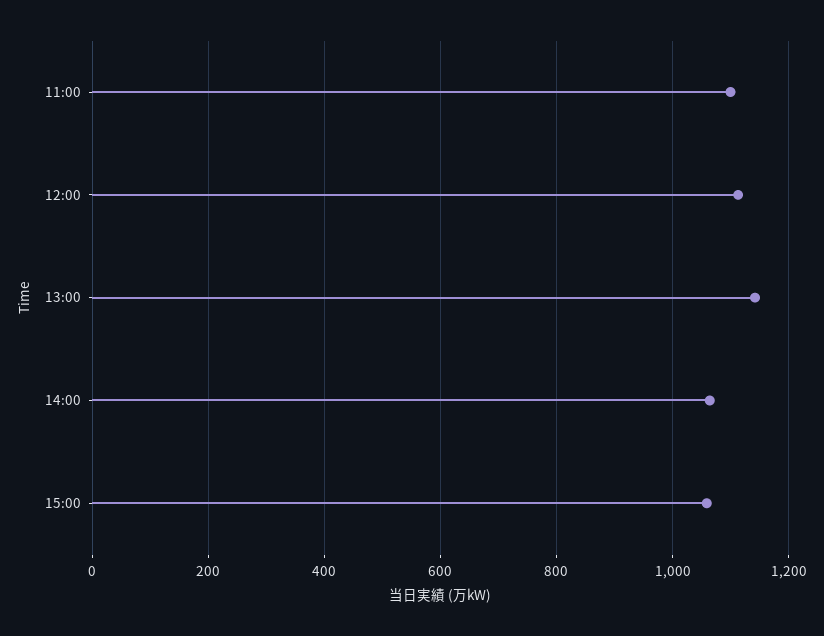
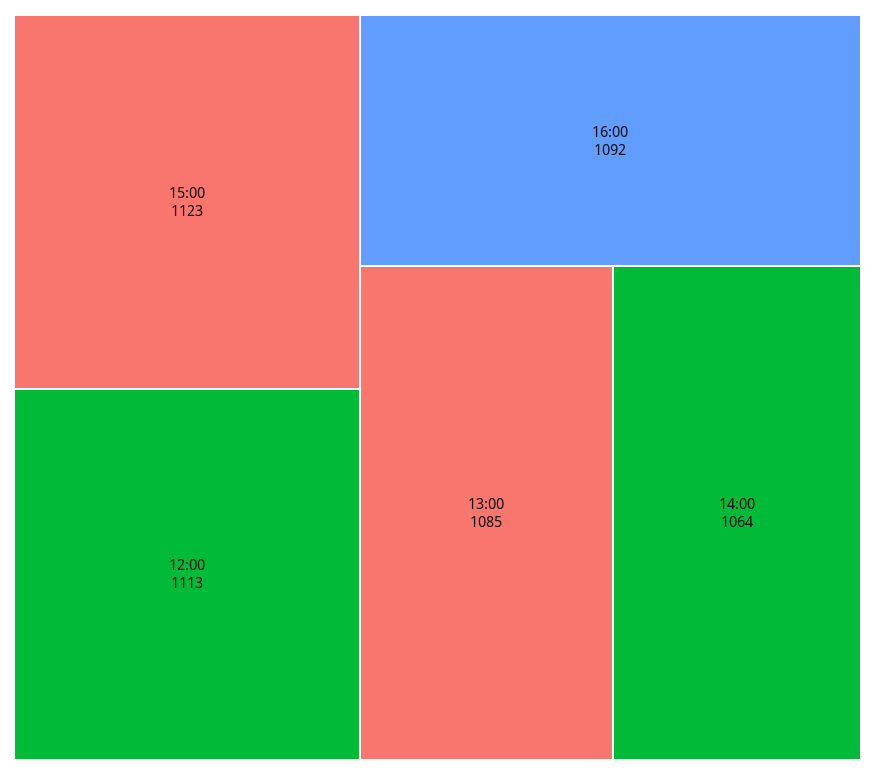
11:00: 1100 -> none
13:00: 1140 -> 1085
15:00: 1060 -> 1123
16:00: none -> 1092

